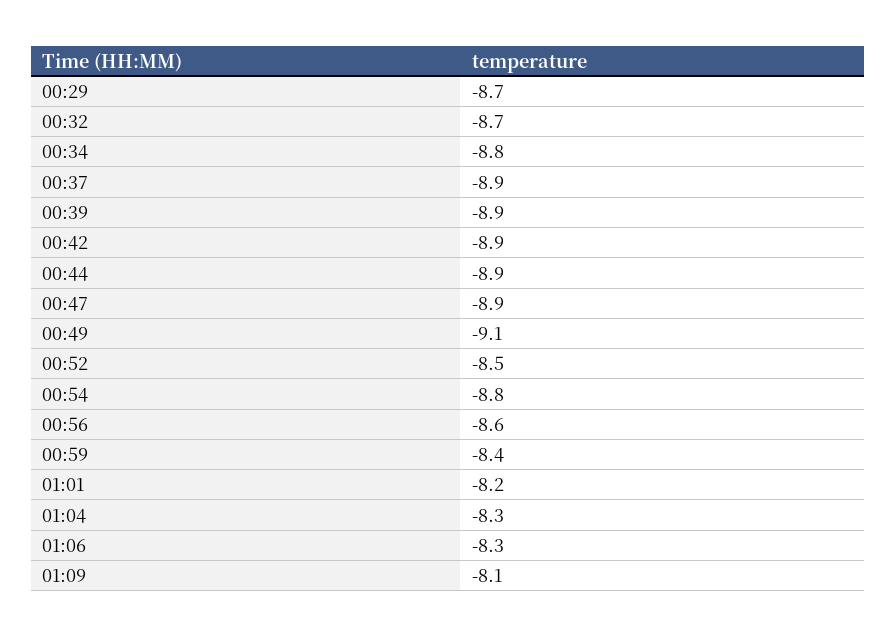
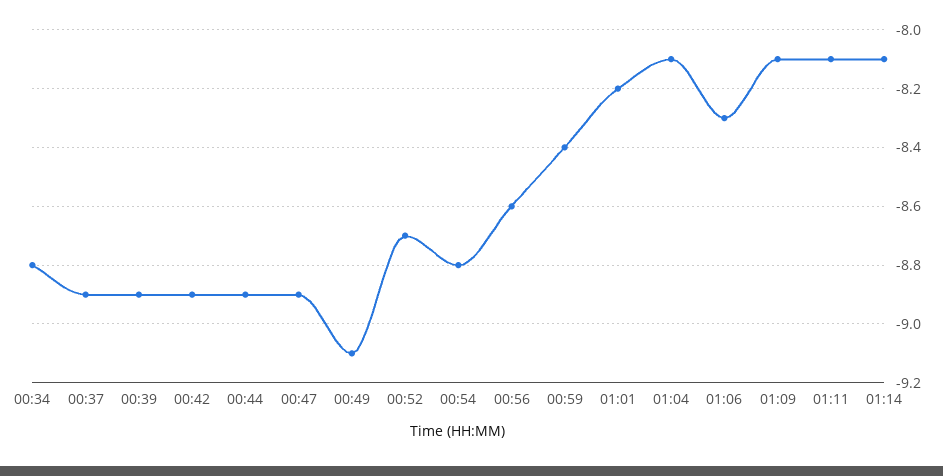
00:29: -8.7 -> none
00:32: -8.7 -> none
00:52: -8.5 -> -8.7
01:04: -8.3 -> -8.1
01:11: none -> -8.1
01:14: none -> -8.1

